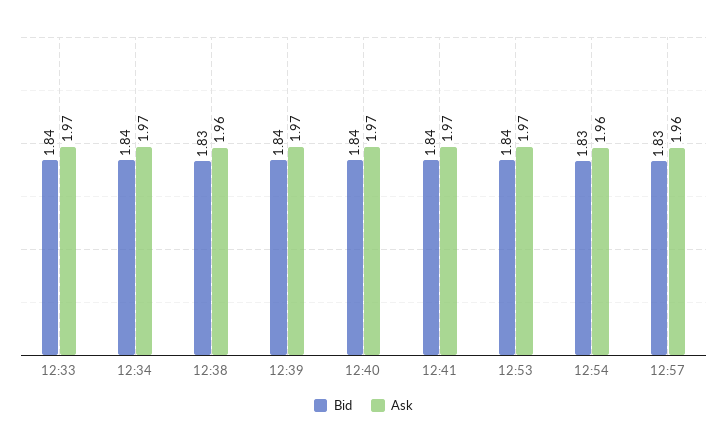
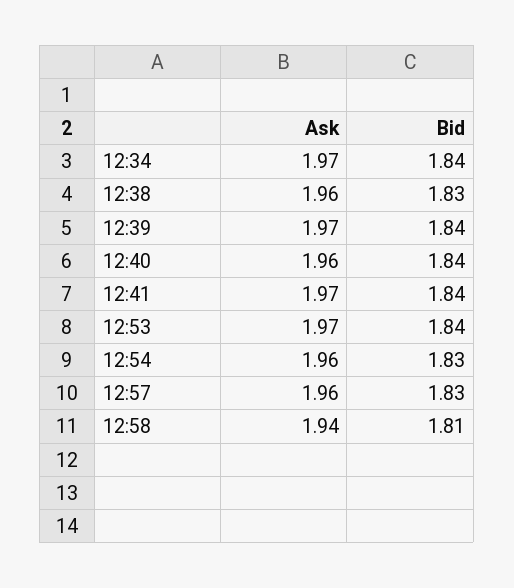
Bid, 12:33: 1.84 -> none
Ask, 12:33: 1.97 -> none
Ask, 12:40: 1.97 -> 1.96
Ask, 12:58: none -> 1.94
Bid, 12:58: none -> 1.81

